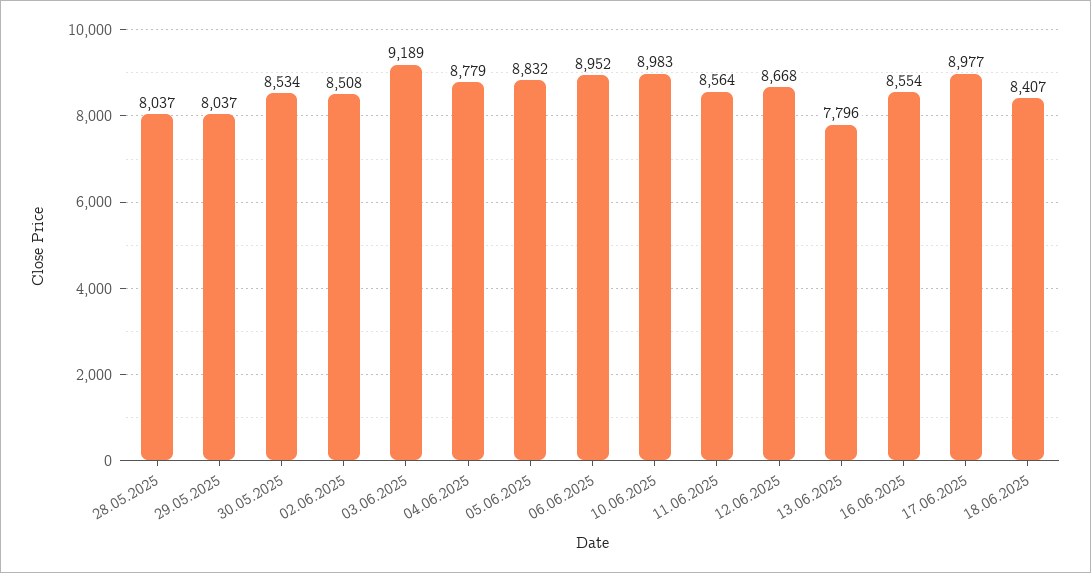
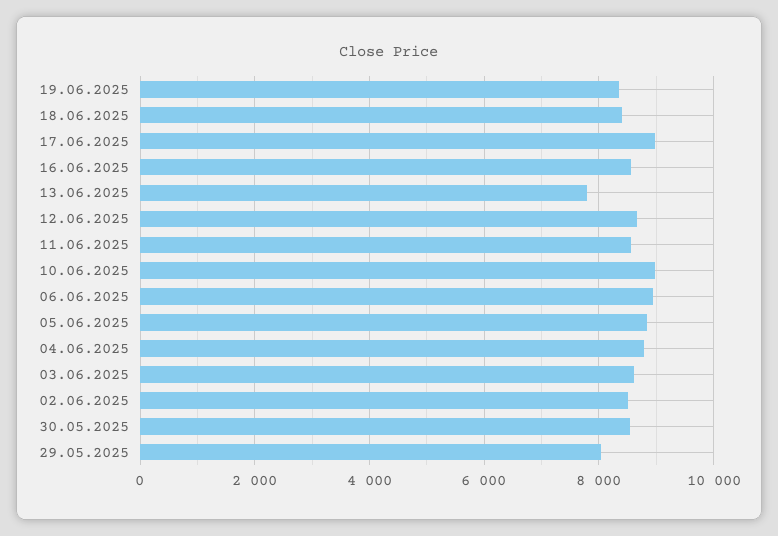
28.05.2025: 8037 -> none
03.06.2025: 9189 -> 8600
19.06.2025: none -> 8400

